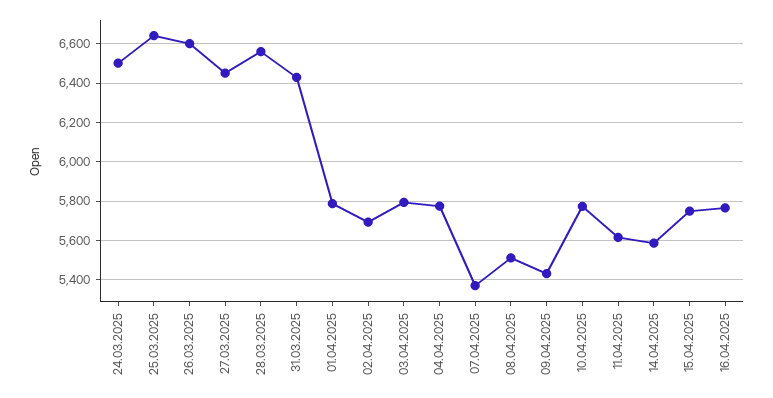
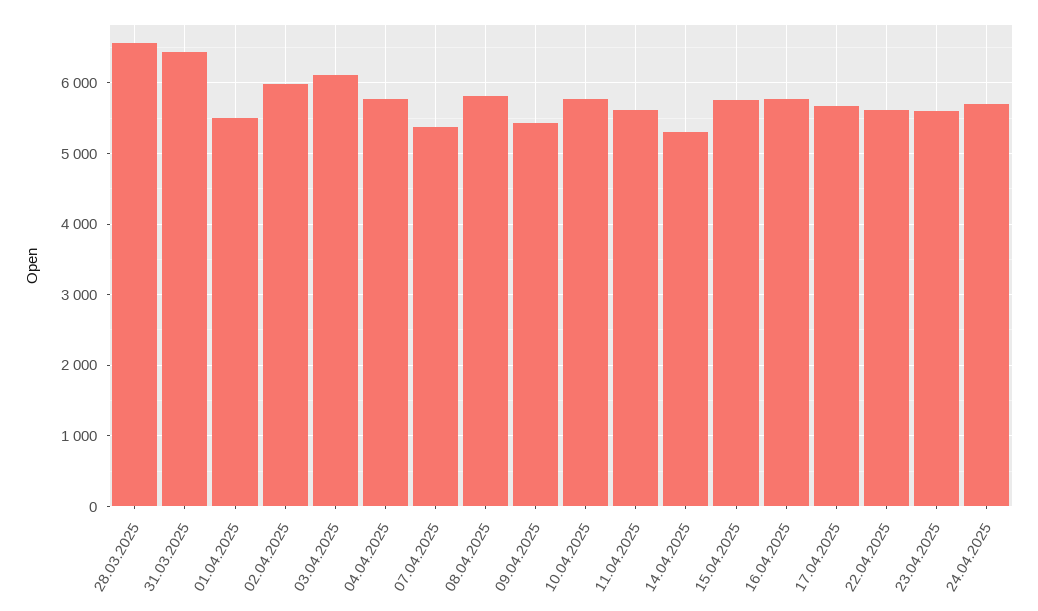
24.03.2025: 6500 -> none
25.03.2025: 6650 -> none
26.03.2025: 6600 -> none
27.03.2025: 6450 -> none
01.04.2025: 5800 -> 5500
02.04.2025: 5700 -> 6000
03.04.2025: 5800 -> 6100
08.04.2025: 5500 -> 5800
14.04.2025: 5600 -> 5300
17.04.2025: none -> 5700
22.04.2025: none -> 5600
23.04.2025: none -> 5600
24.04.2025: none -> 5700

